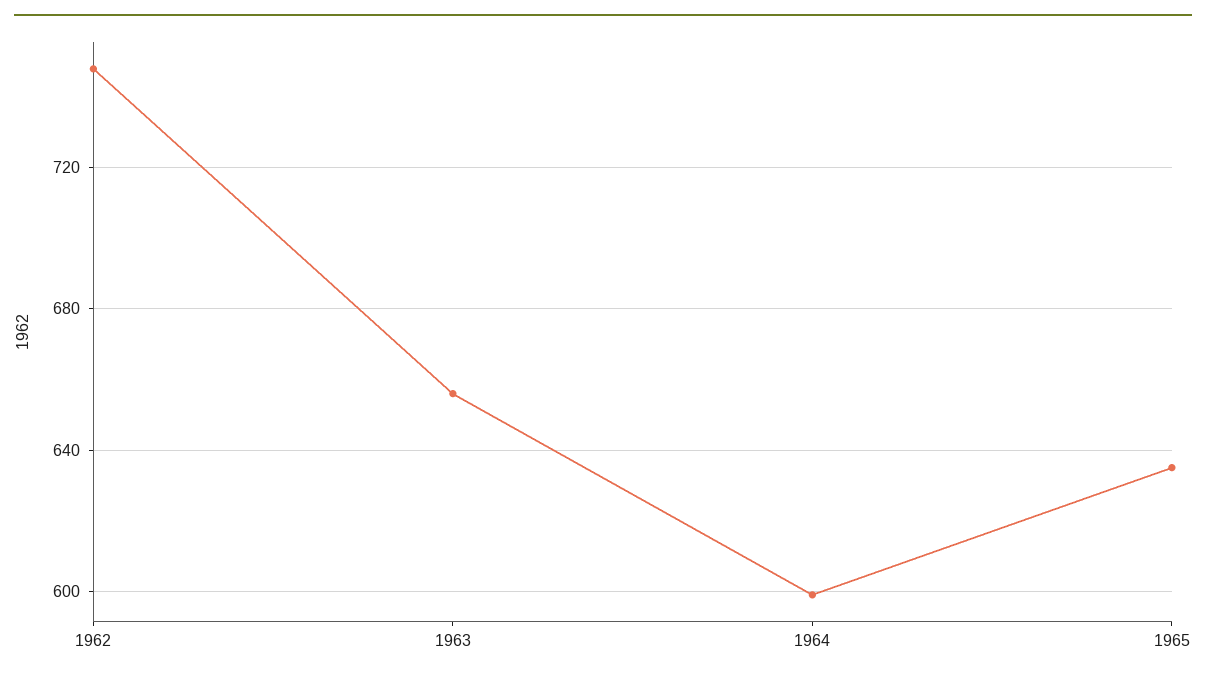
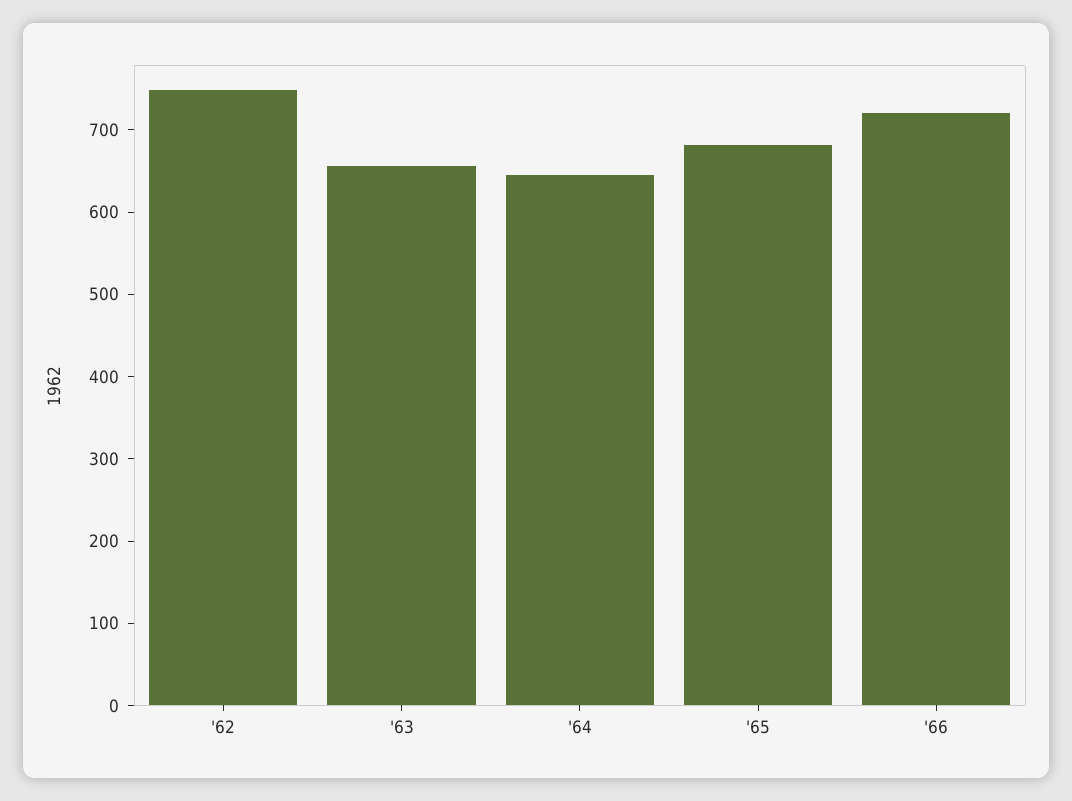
1964: 600 -> 640
1965: 635 -> 680
'66: none -> 720

